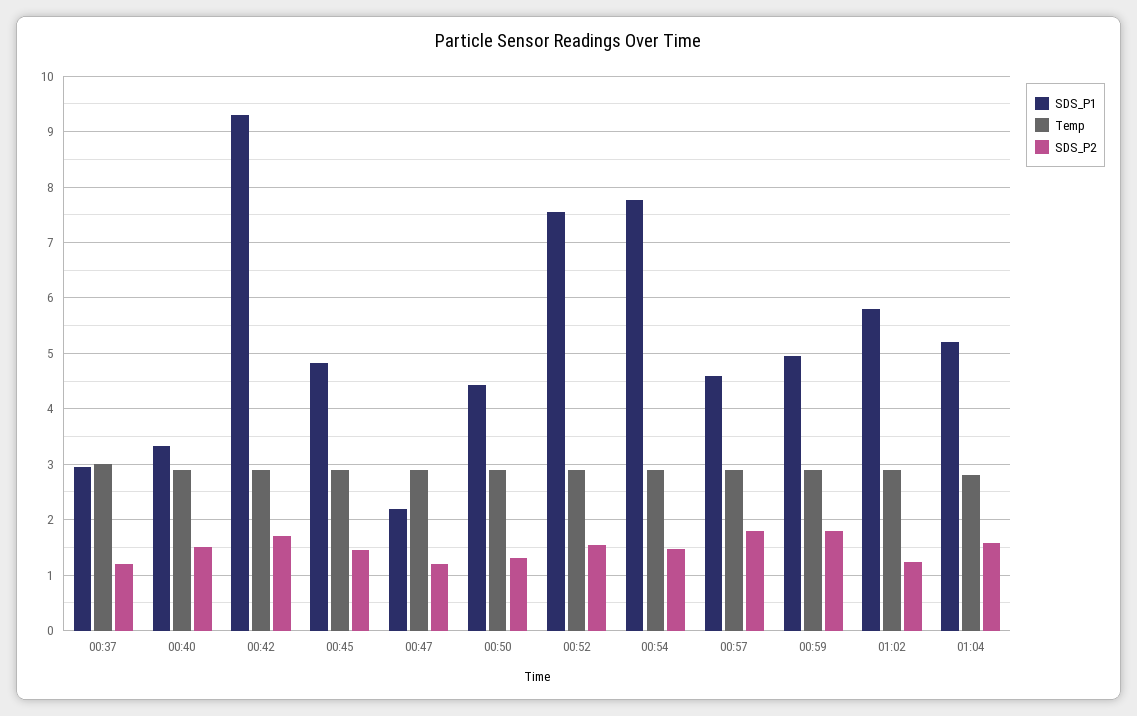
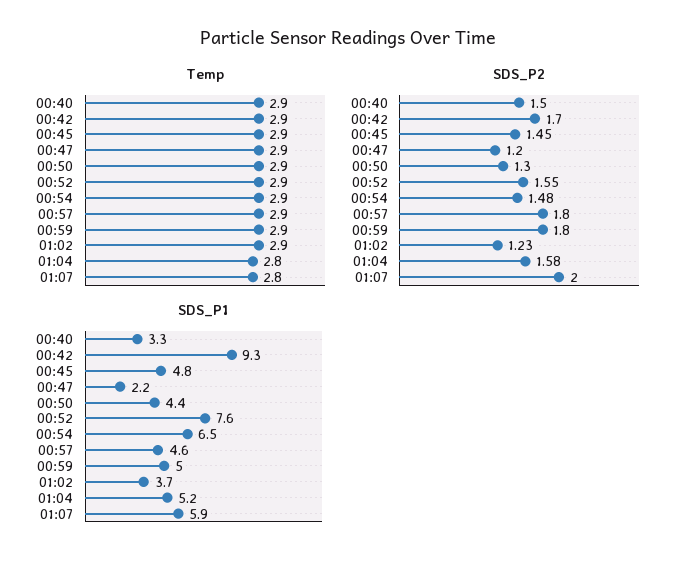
SDS_P1, 00:37: 3 -> none
Temp, 00:37: 3 -> none
SDS_P2, 00:37: 1.2 -> none
SDS_P1, 00:54: 7.8 -> 6.5
SDS_P1, 01:02: 5.8 -> 3.7
Temp, 01:07: none -> 2.8
SDS_P2, 01:07: none -> 2
SDS_P1, 01:07: none -> 5.9

